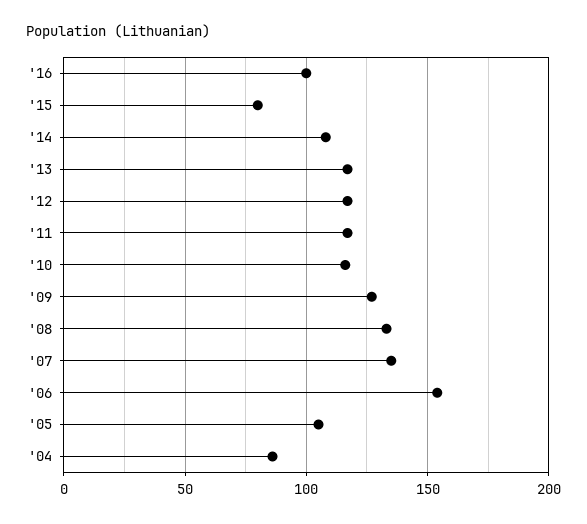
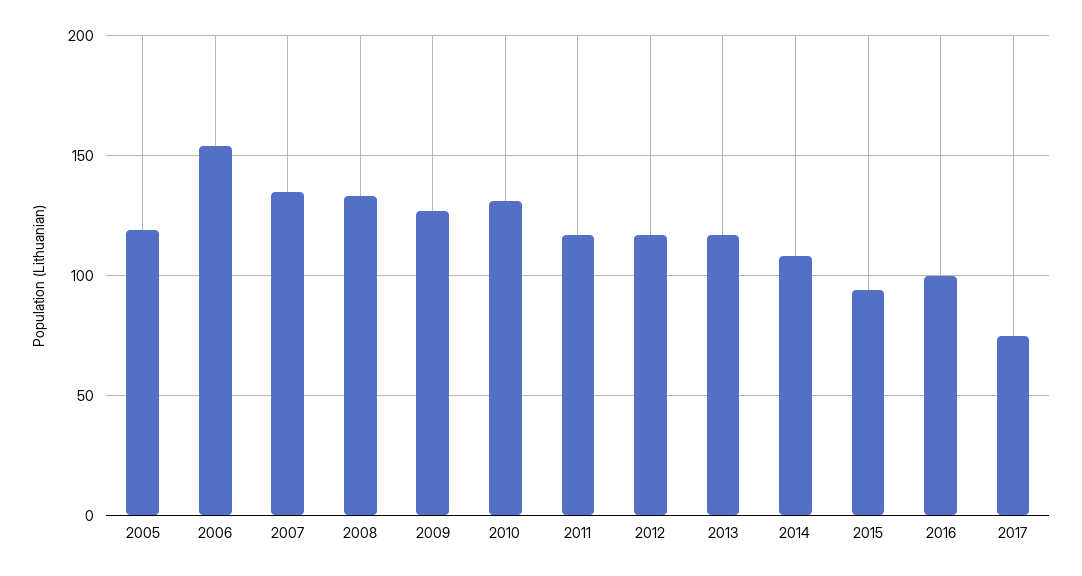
'15: 80 -> 95
'10: 115 -> 130
'05: 105 -> 120
'04: 85 -> none
2017: none -> 75

